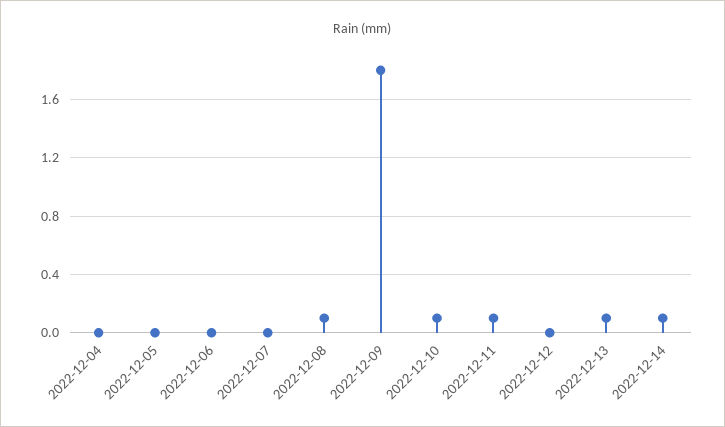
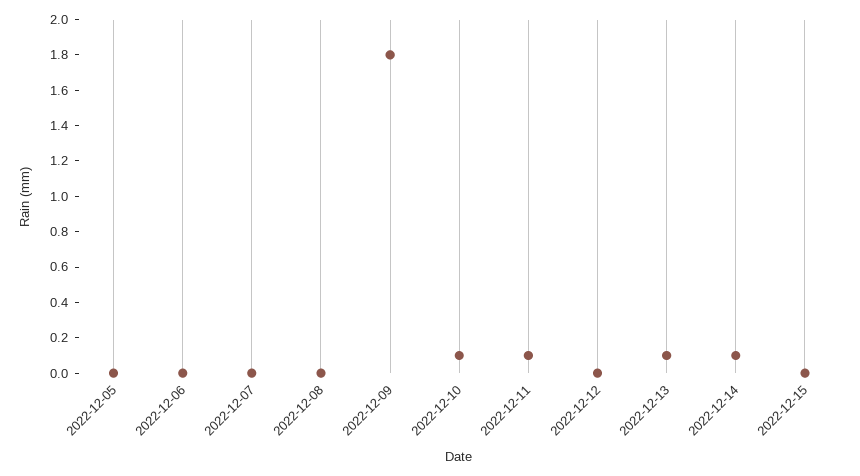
2022-12-04: 0 -> none
2022-12-08: 0.1 -> 0
2022-12-15: none -> 0

